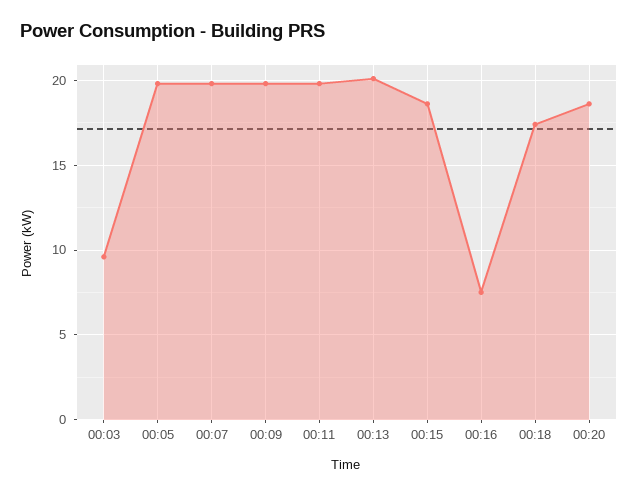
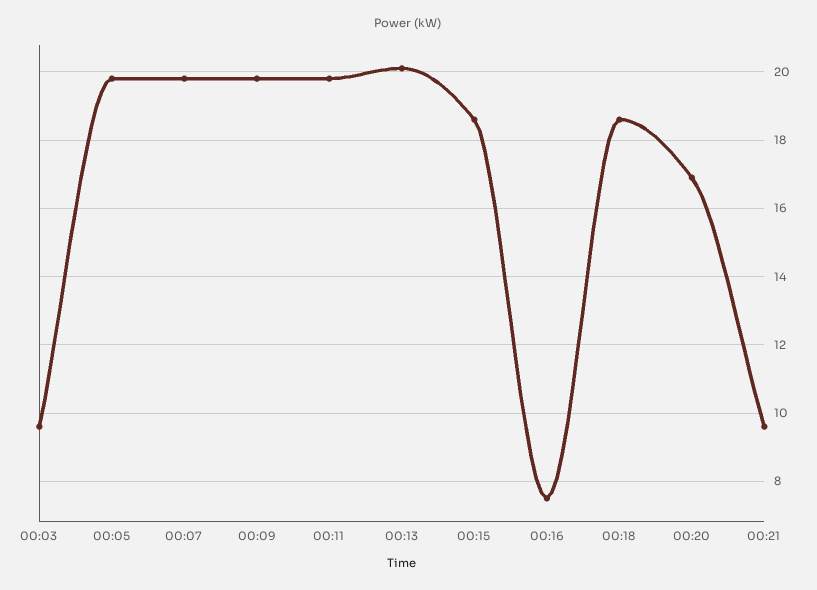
00:18: 17.5 -> 18.5
00:20: 18.5 -> 17
00:21: none -> 9.5

